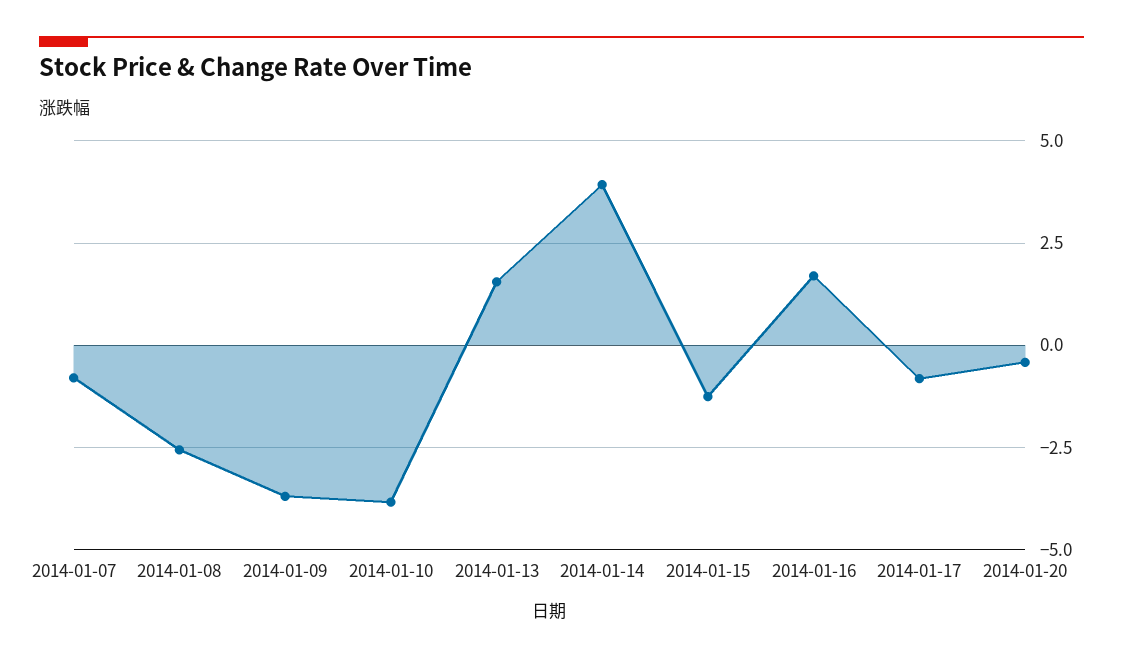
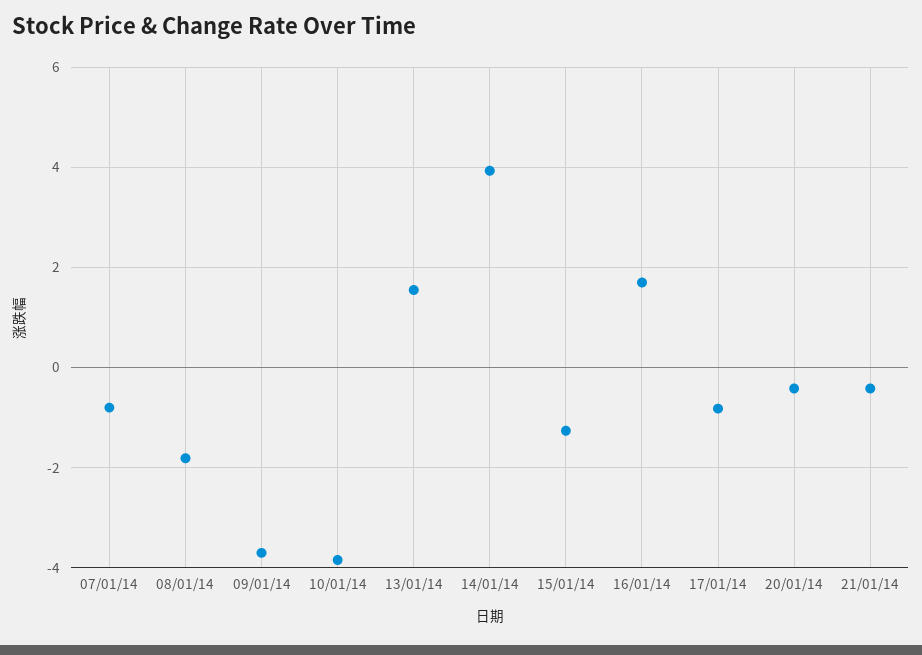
2014-01-08: -2.5 -> -1.8
21/01/14: none -> -0.4

